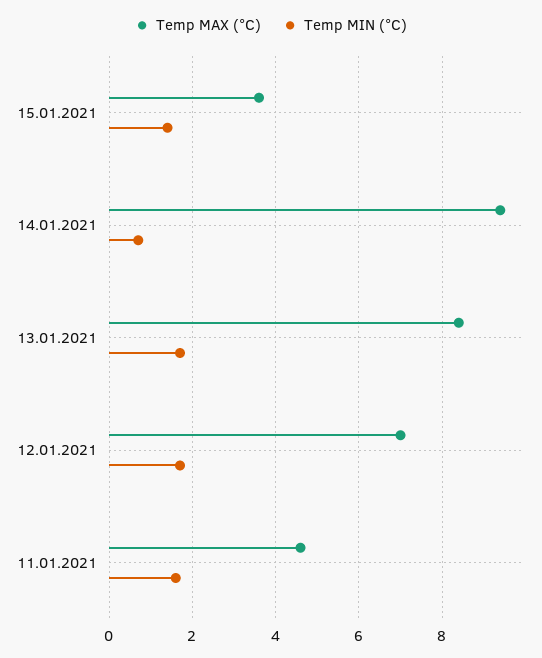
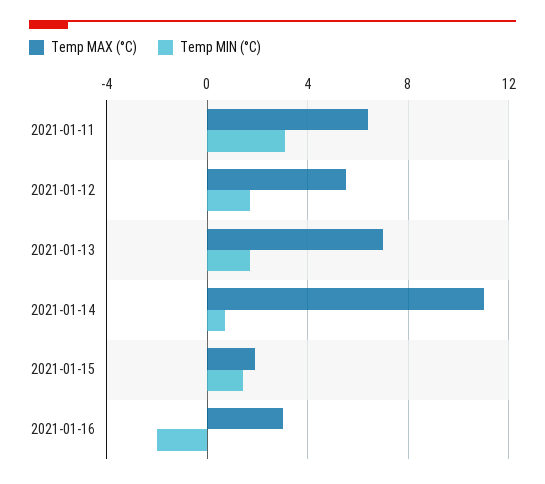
Temp MAX (°C), 15.01.2021: 3.5 -> 2
Temp MAX (°C), 14.01.2021: 9.5 -> 11
Temp MAX (°C), 13.01.2021: 8.5 -> 7
Temp MAX (°C), 12.01.2021: 7 -> 5.5
Temp MAX (°C), 11.01.2021: 4.5 -> 6.5
Temp MIN (°C), 11.01.2021: 1.5 -> 3
Temp MAX (°C), 2021-01-16: none -> 3
Temp MIN (°C), 2021-01-16: none -> -2

